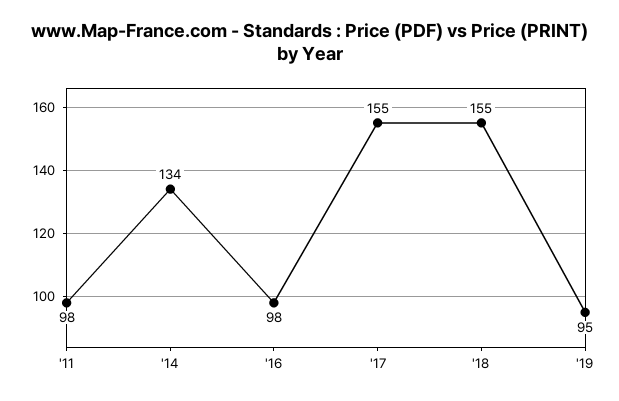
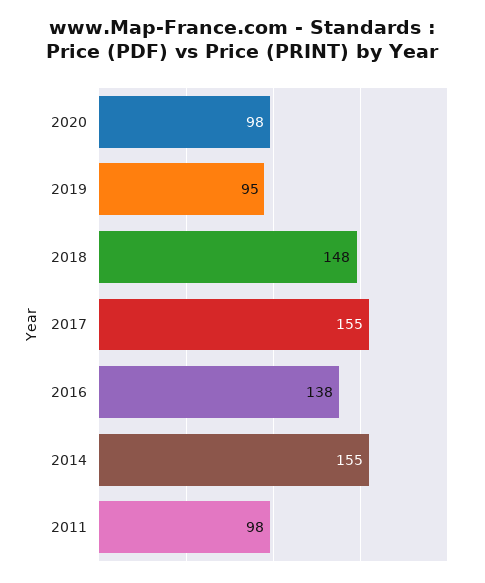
'14: 134 -> 155
'16: 98 -> 138
'18: 155 -> 148
2020: none -> 98

